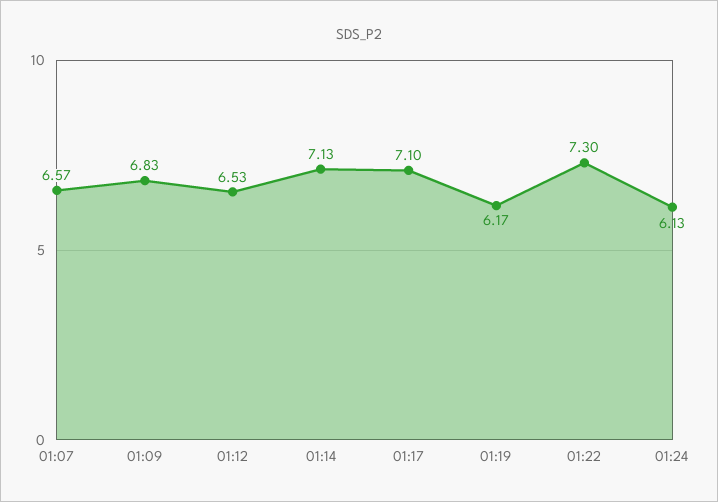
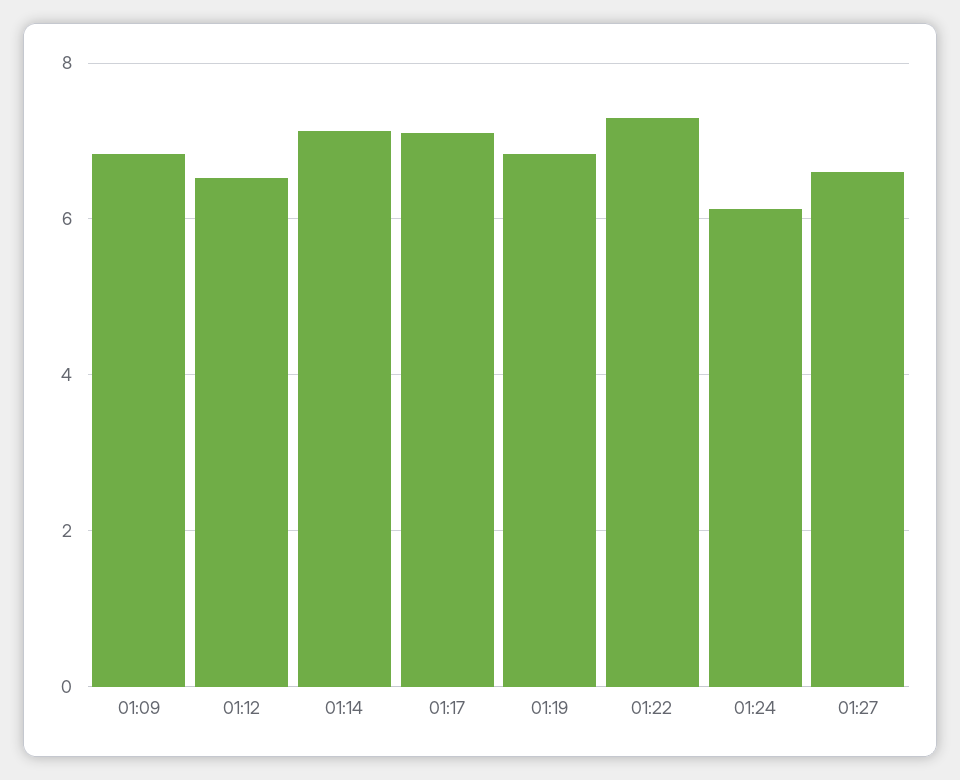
01:07: 6.57 -> none
01:19: 6.17 -> 6.8
01:27: none -> 6.6

